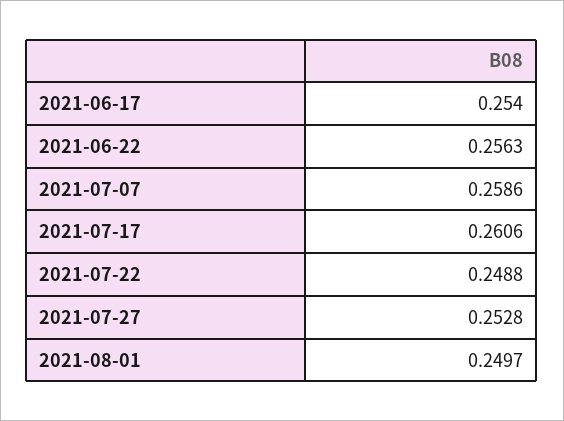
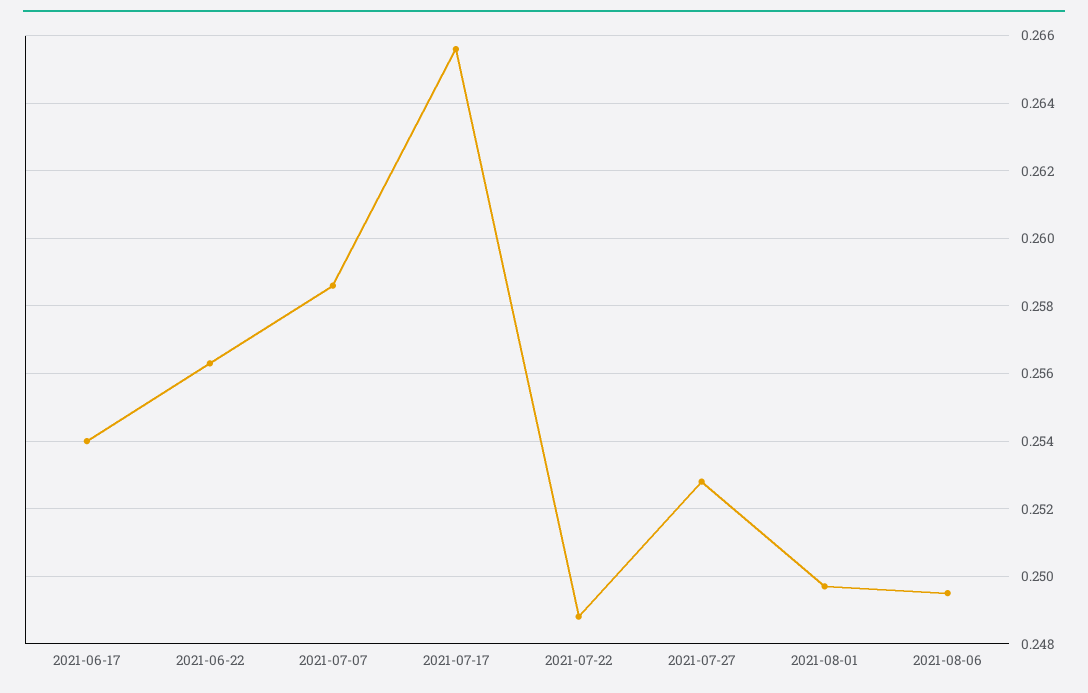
2021-07-17: 0.2606 -> 0.2655
2021-08-06: none -> 0.2495

